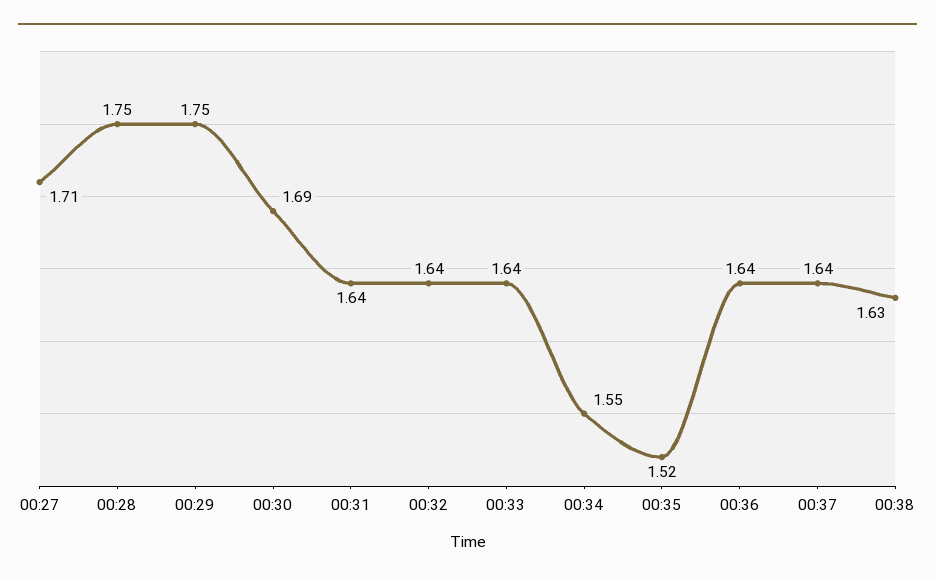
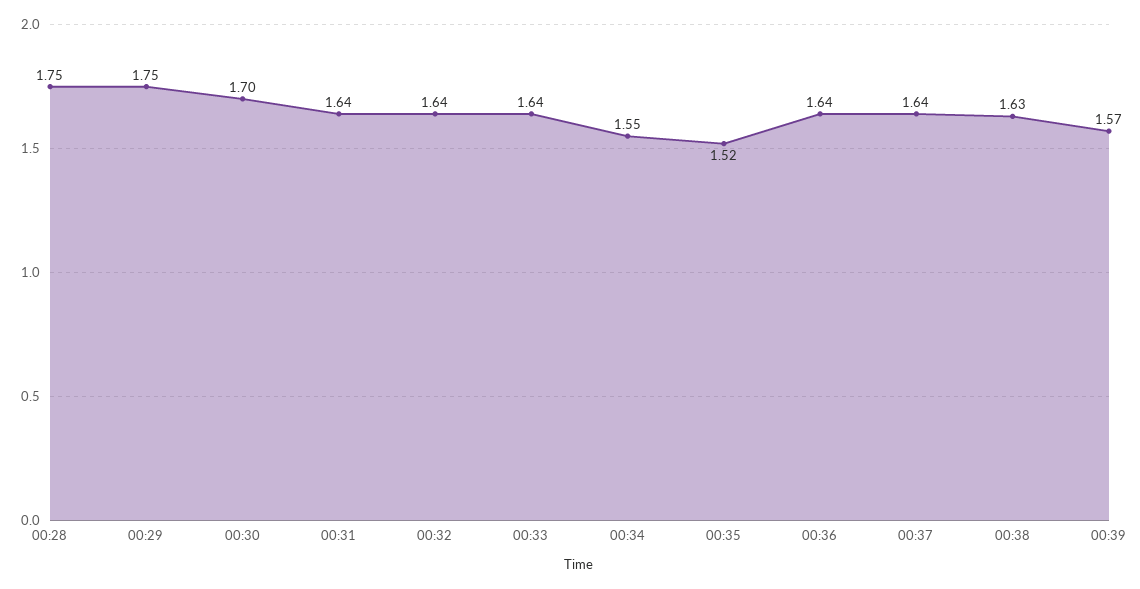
00:27: 1.71 -> none
00:30: 1.69 -> 1.7
00:39: none -> 1.57

